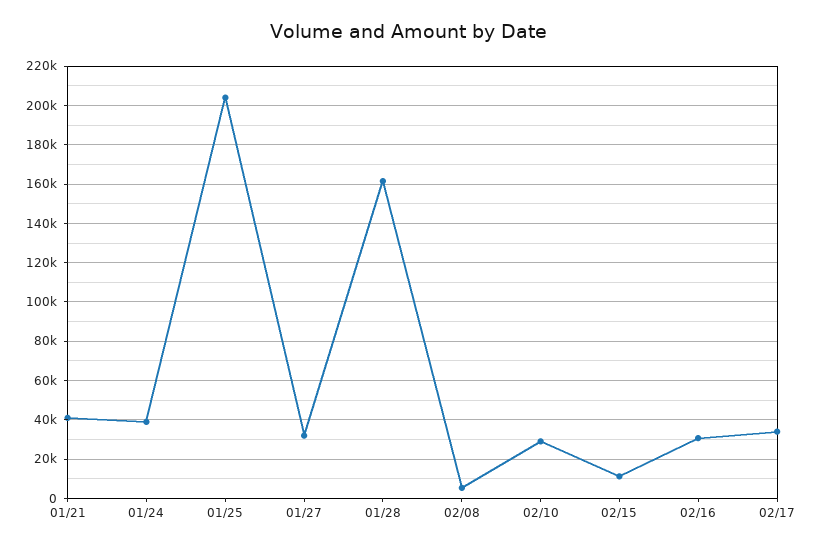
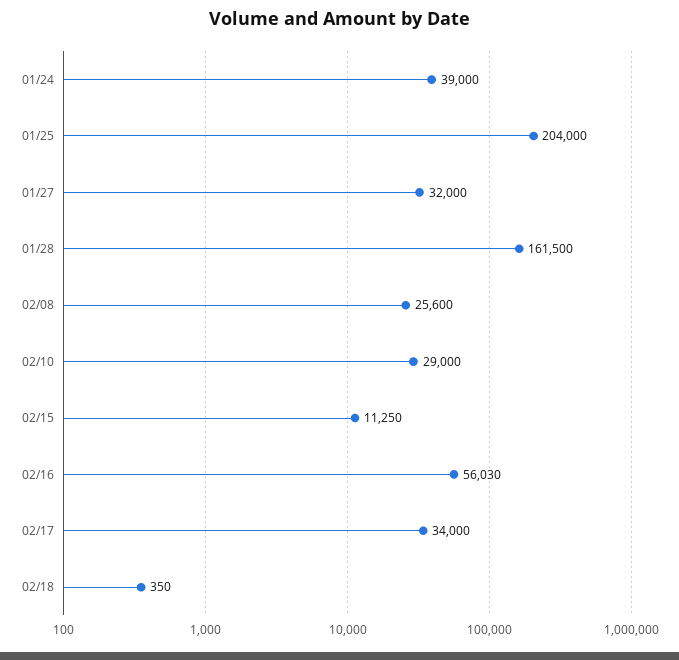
01/21: 40000 -> none
02/08: 5000 -> 25600
02/16: 30000 -> 56030
02/18: none -> 350

